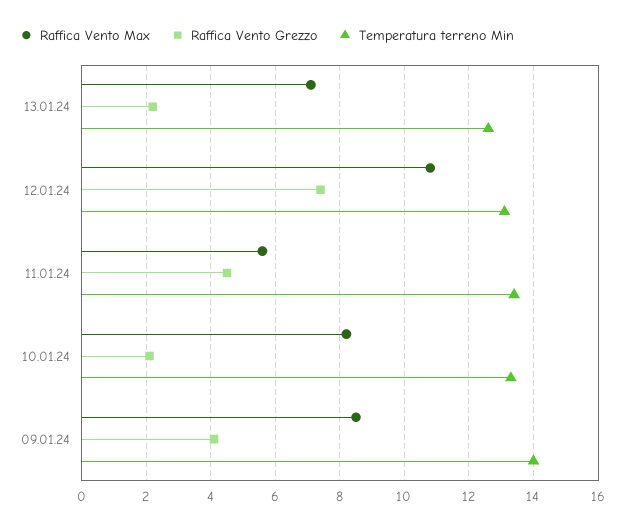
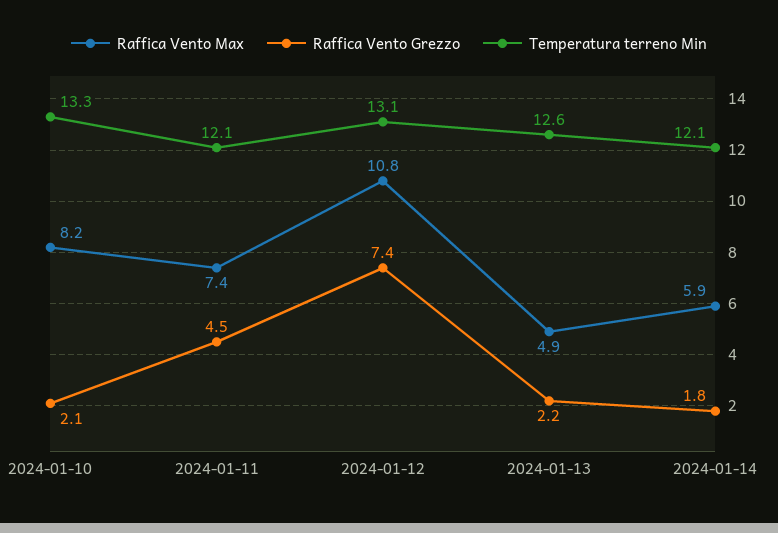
Raffica Vento Max, 13.01.24: 7 -> 4.9
Raffica Vento Max, 11.01.24: 5.5 -> 7.4
Temperatura terreno Min, 11.01.24: 13.5 -> 12.1
Raffica Vento Max, 09.01.24: 8.5 -> none
Raffica Vento Grezzo, 09.01.24: 4 -> none
Temperatura terreno Min, 09.01.24: 14 -> none
Raffica Vento Max, 2024-01-14: none -> 5.9
Raffica Vento Grezzo, 2024-01-14: none -> 1.8
Temperatura terreno Min, 2024-01-14: none -> 12.1

